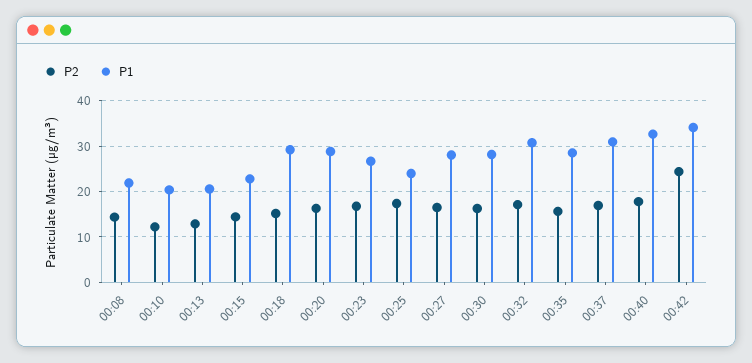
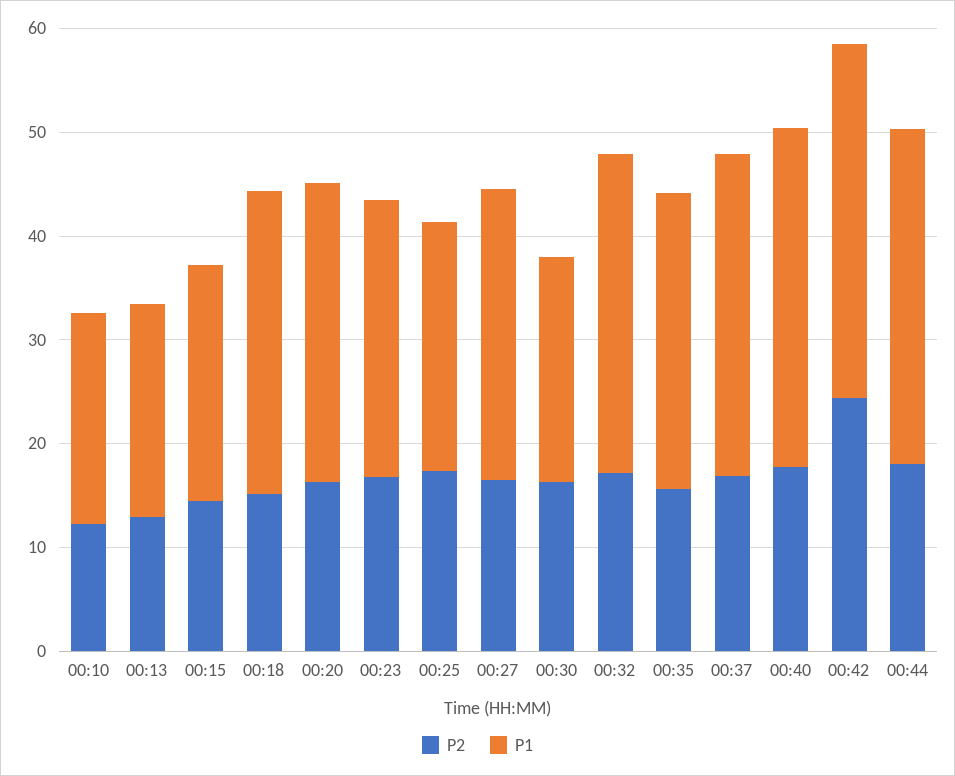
P2, 00:08: 14 -> none
P1, 00:08: 22 -> none
P1, 00:30: 28 -> 22
P2, 00:44: none -> 18
P1, 00:44: none -> 32

